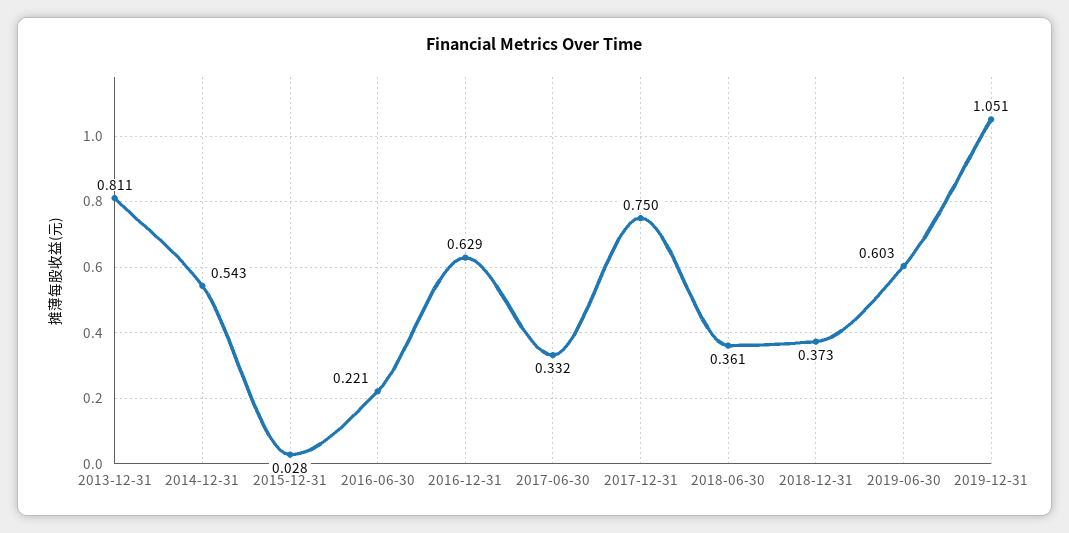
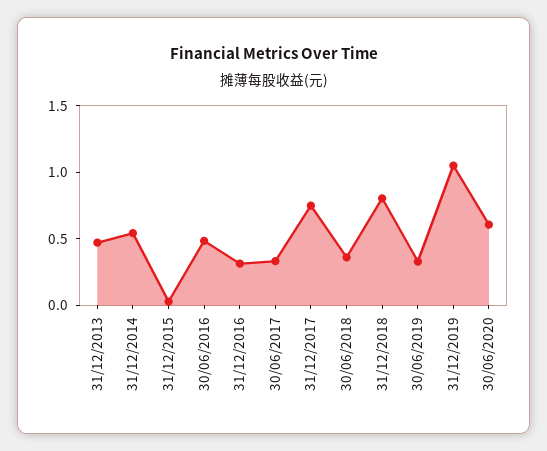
2013-12-31: 0.811 -> 0.5
2016-06-30: 0.221 -> 0.5
2016-12-31: 0.629 -> 0.3
2018-12-31: 0.373 -> 0.8
2019-06-30: 0.603 -> 0.3
30/06/2020: none -> 0.6

